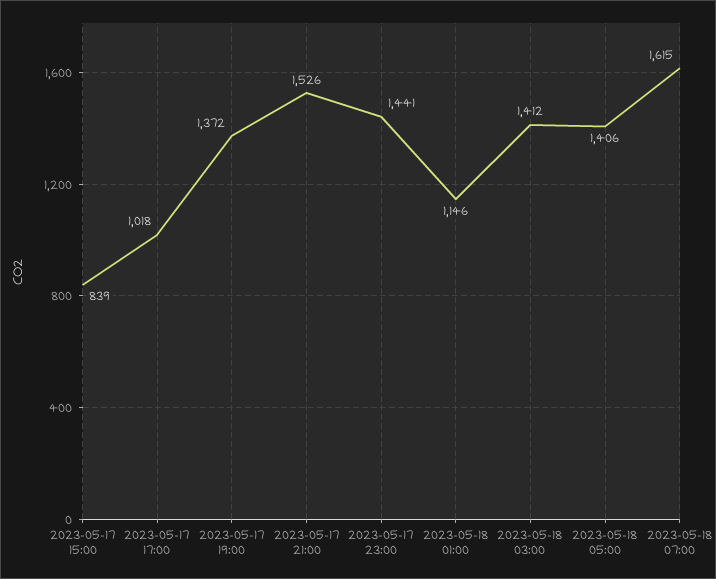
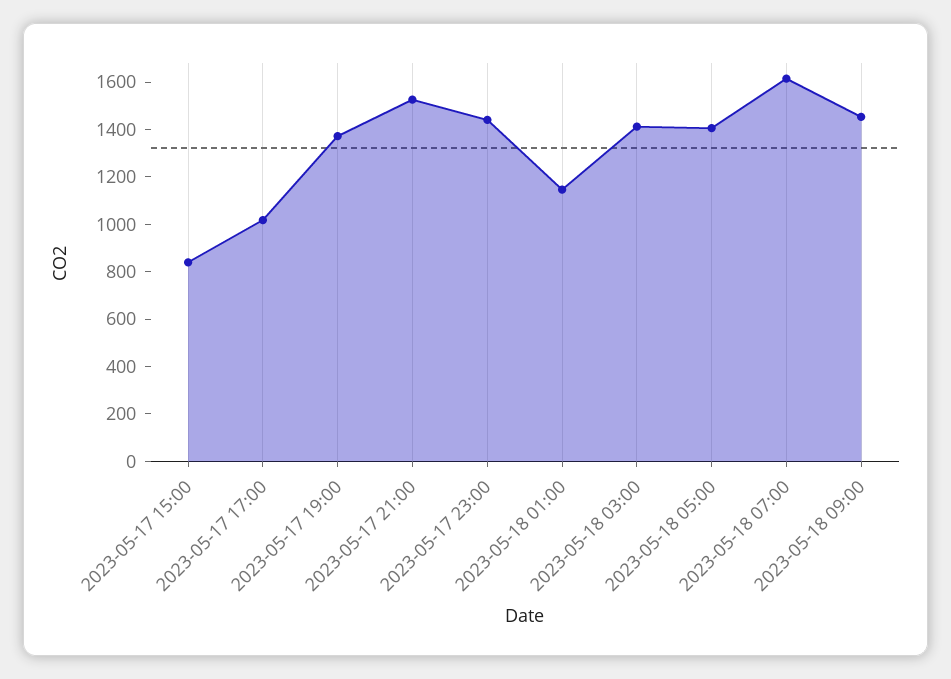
2023-05-18 09:00: none -> 1450

